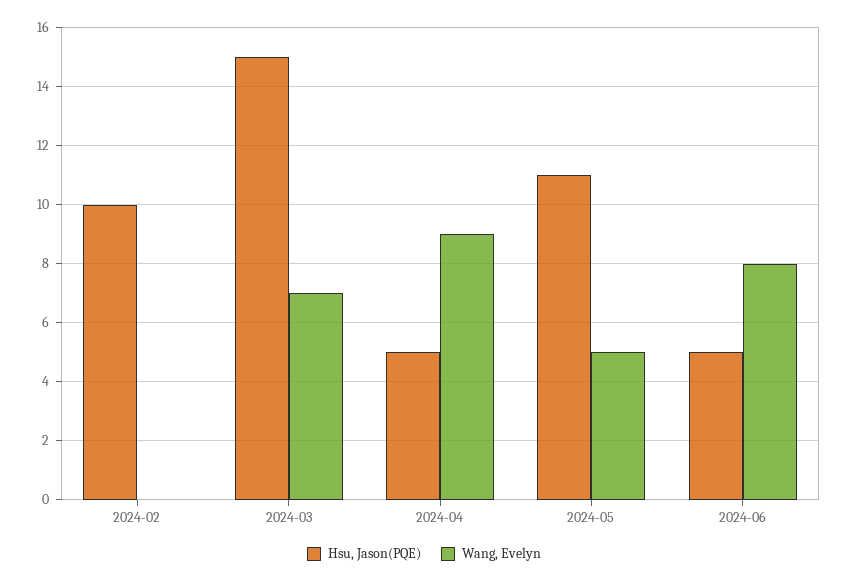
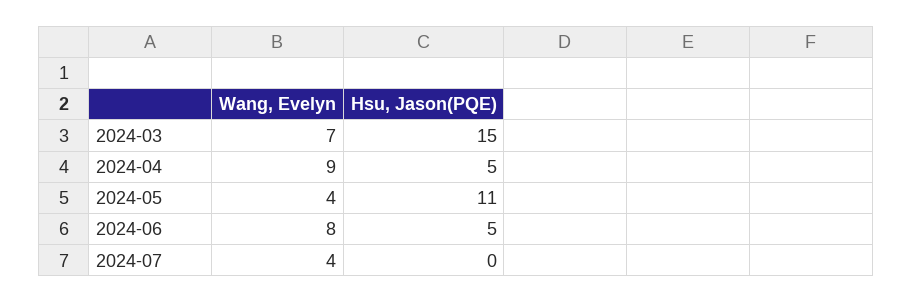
Hsu, Jason(PQE), 2024-02: 10 -> none
Wang, Evelyn, 2024-02: 0 -> none
Wang, Evelyn, 2024-05: 5 -> 4
Wang, Evelyn, 2024-07: none -> 4
Hsu, Jason(PQE), 2024-07: none -> 0

